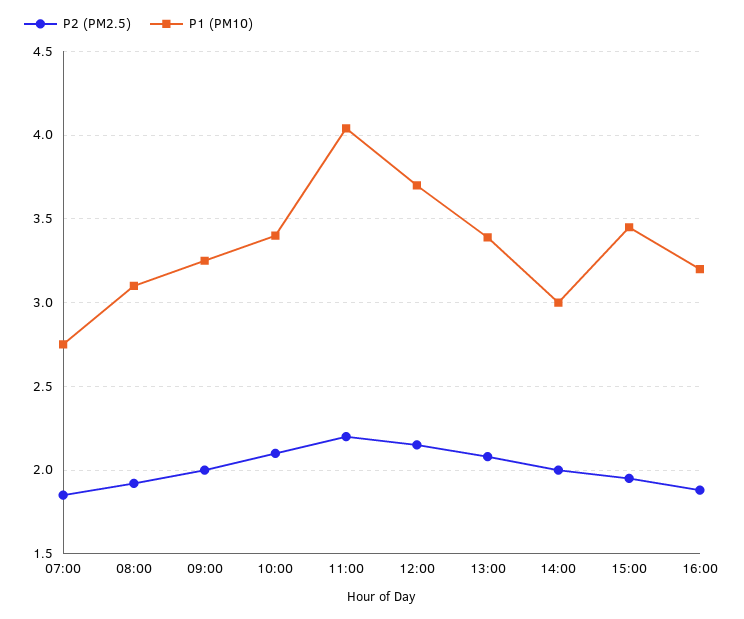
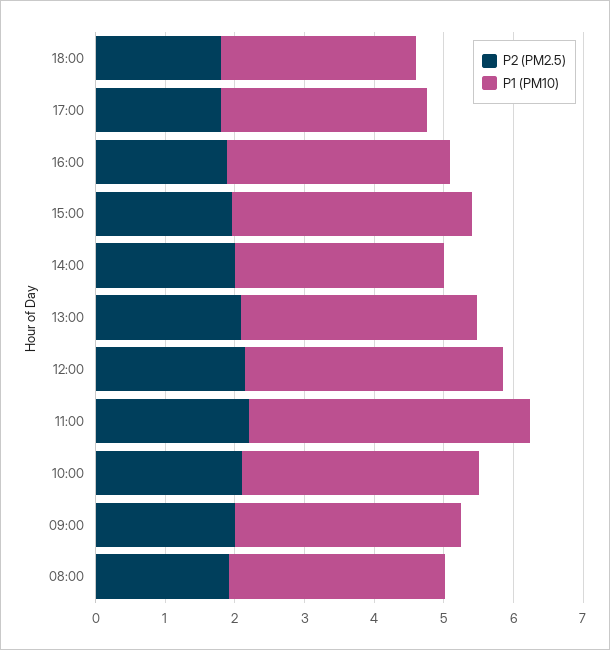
P2 (PM2.5), 07:00: 1.85 -> none
P1 (PM10), 07:00: 2.75 -> none
P2 (PM2.5), 18:00: none -> 1.8
P1 (PM10), 18:00: none -> 2.8
P2 (PM2.5), 17:00: none -> 1.8
P1 (PM10), 17:00: none -> 3

